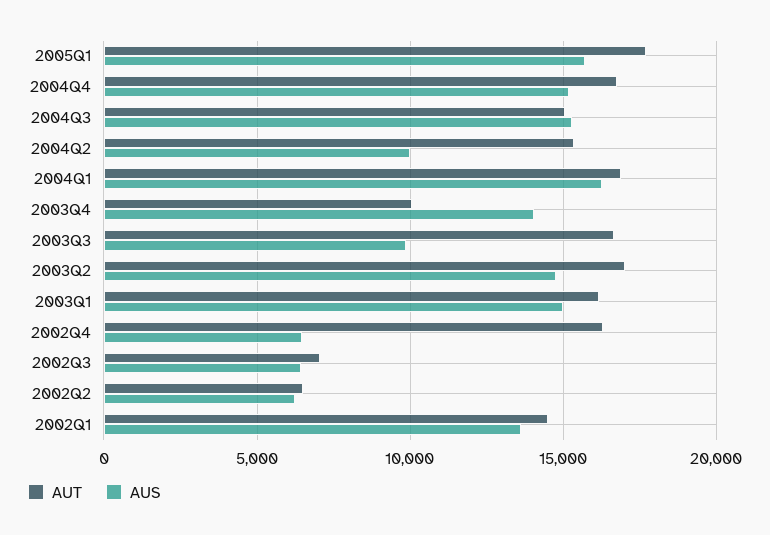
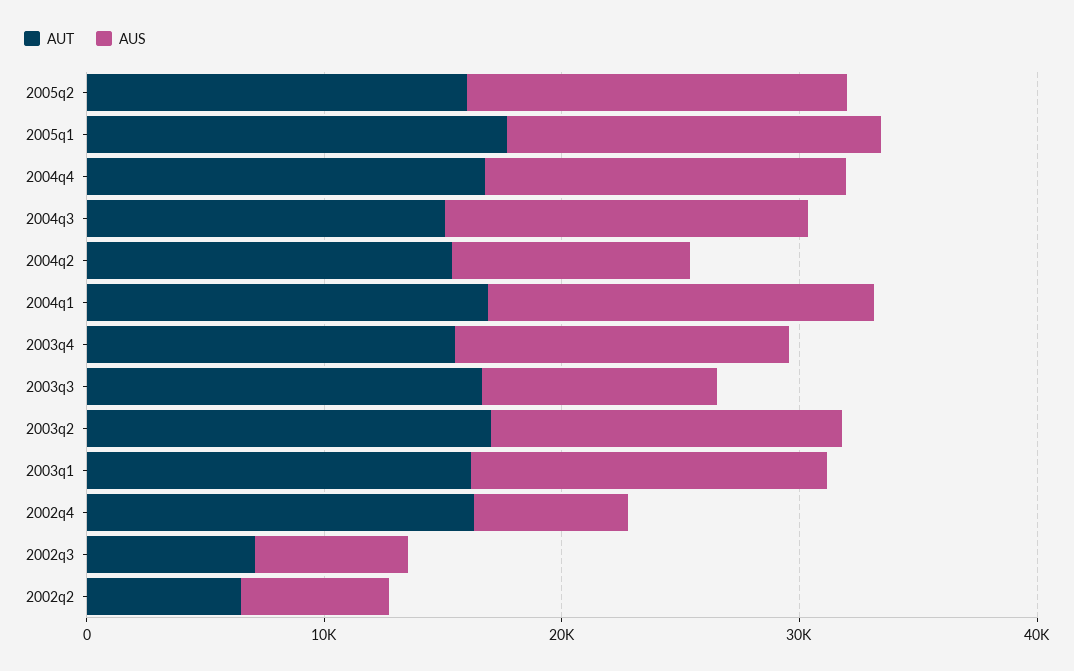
AUT, 2003Q4: 10000 -> 16000
AUT, 2002Q1: 14500 -> none
AUS, 2002Q1: 13500 -> none
AUT, 2005q2: none -> 16000
AUS, 2005q2: none -> 16000

